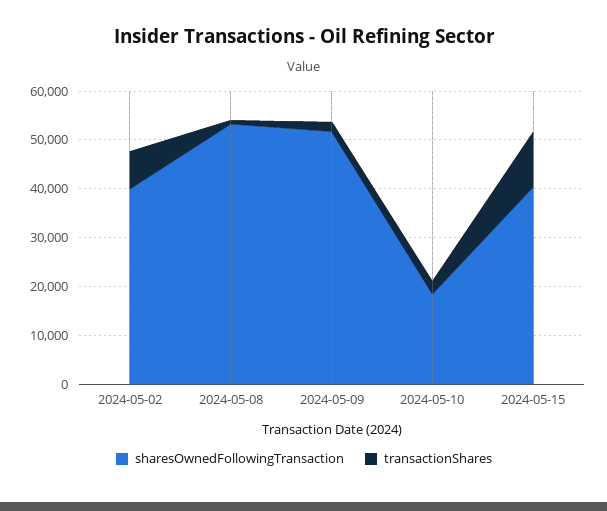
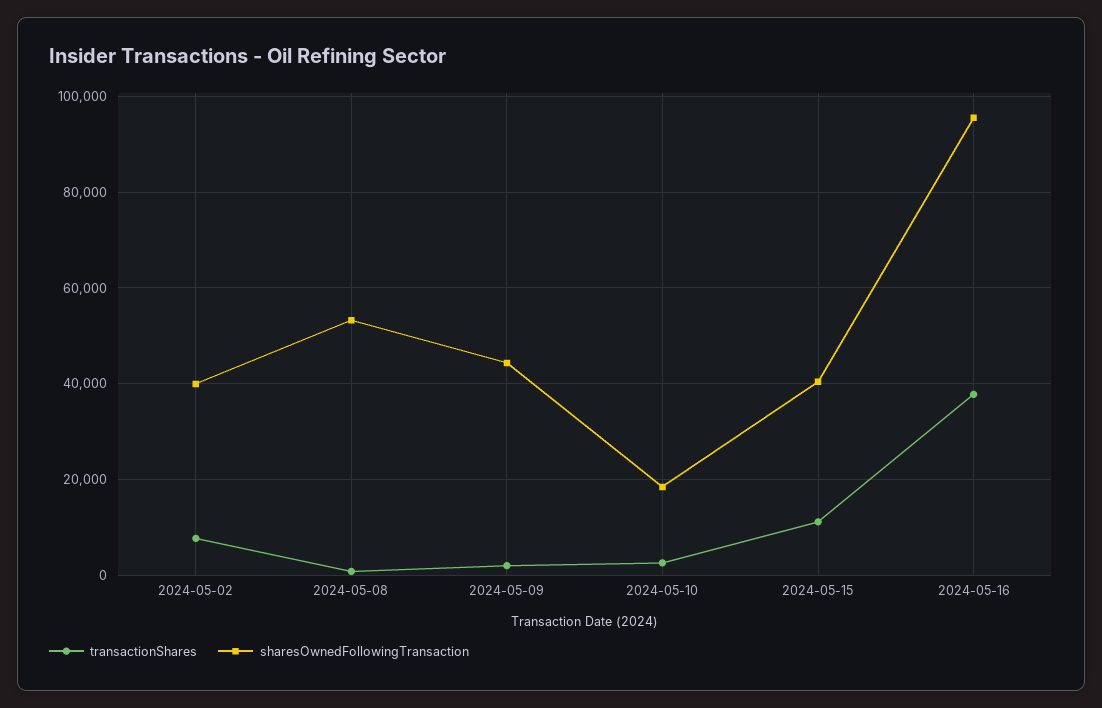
sharesOwnedFollowingTransaction, 2024-05-09: 52000 -> 44000
transactionShares, 2024-05-16: none -> 38000
sharesOwnedFollowingTransaction, 2024-05-16: none -> 96000

